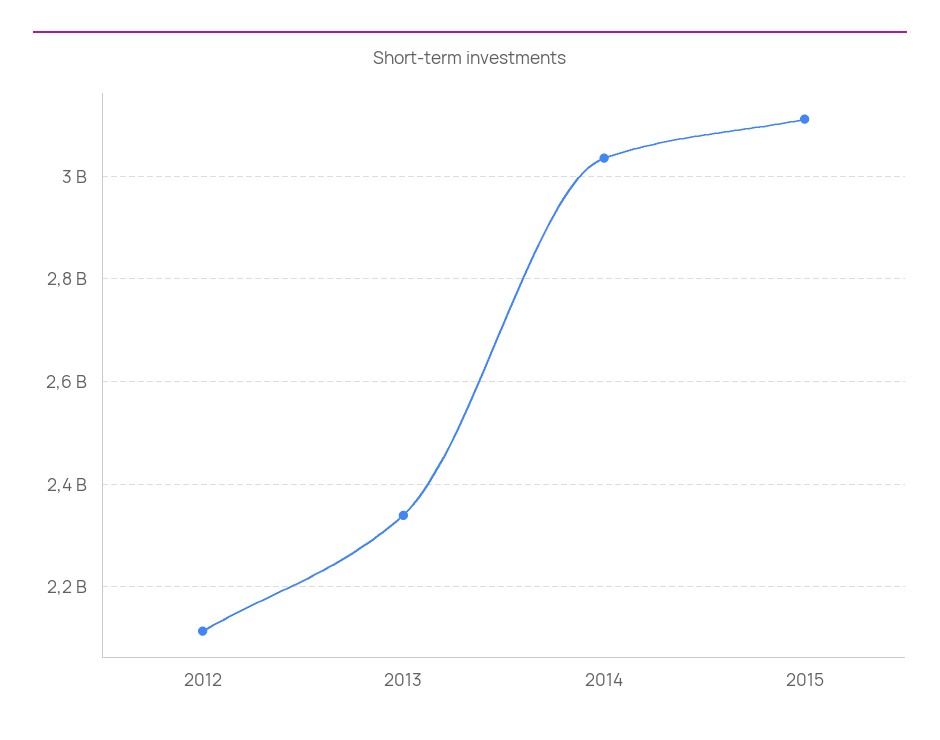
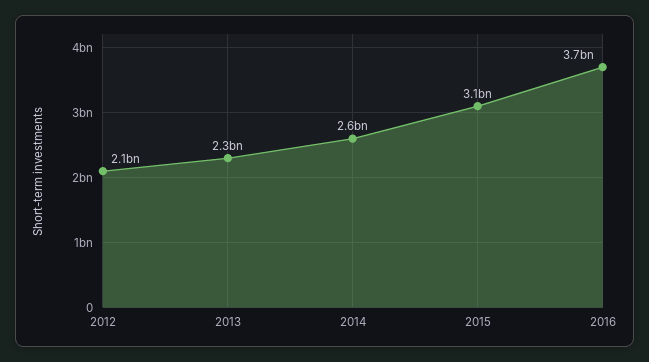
2014: 3040000000 -> 2600000000
2016: none -> 3700000000

